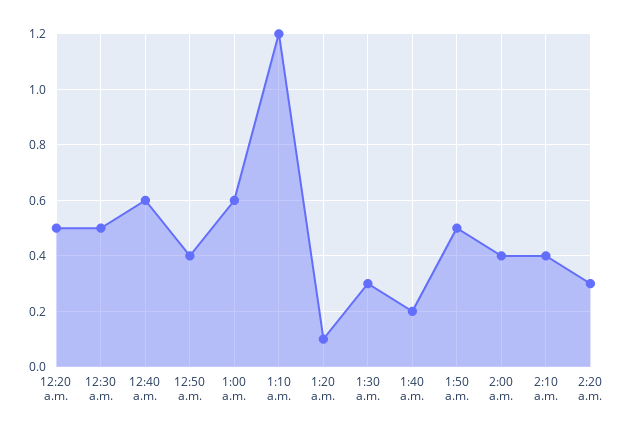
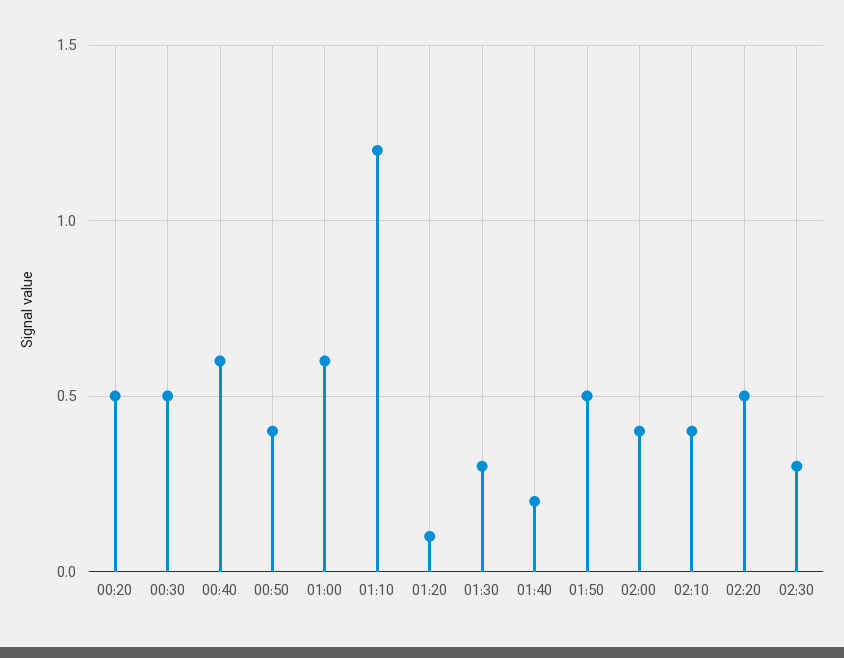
2:20 a.m.: 0.3 -> 0.5
02:30: none -> 0.3

